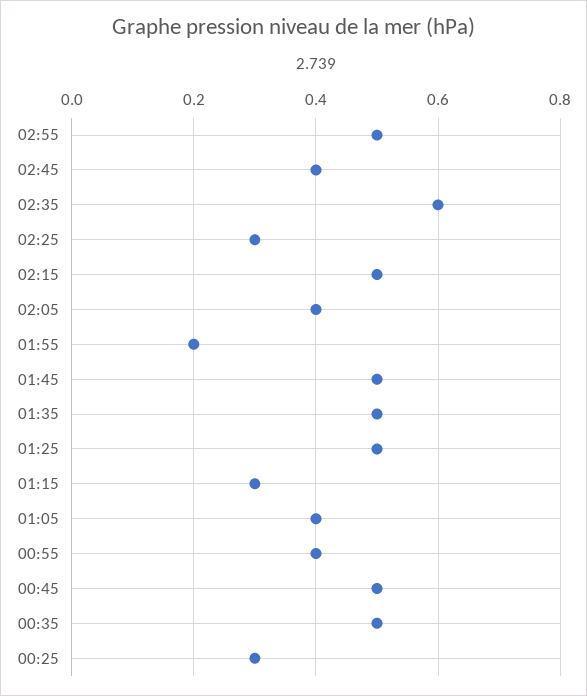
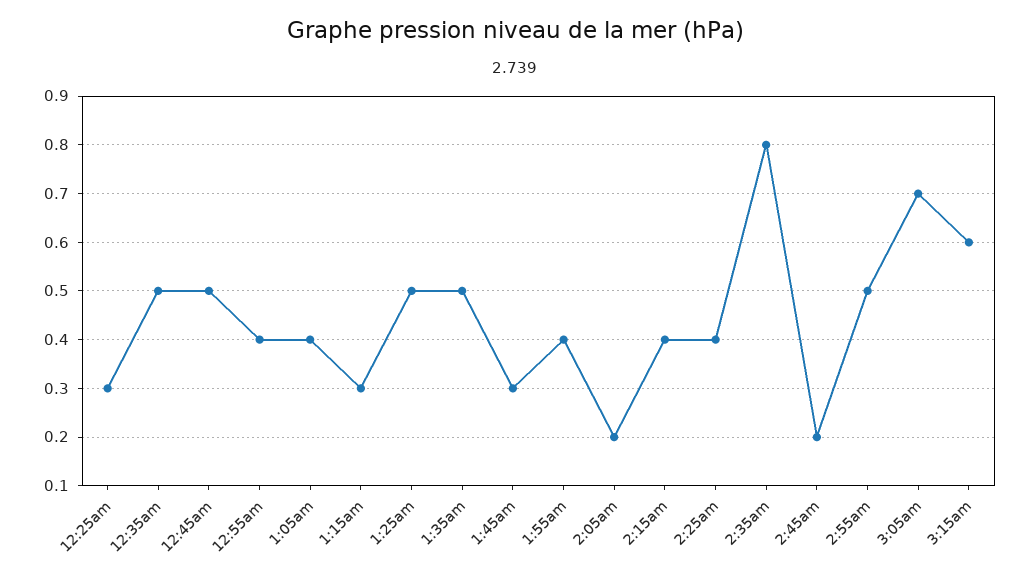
02:45: 0.4 -> 0.2
02:35: 0.6 -> 0.8
02:25: 0.3 -> 0.4
02:15: 0.5 -> 0.4
02:05: 0.4 -> 0.2
01:55: 0.2 -> 0.4
01:45: 0.5 -> 0.3
3:05am: none -> 0.7
3:15am: none -> 0.6

